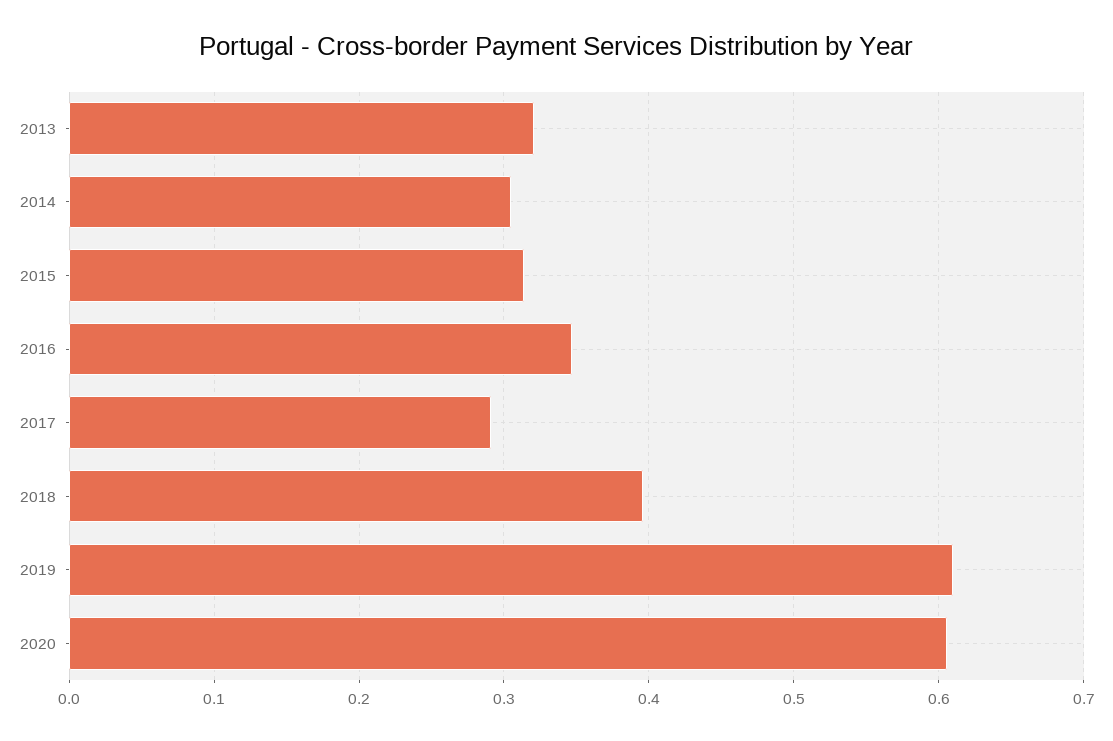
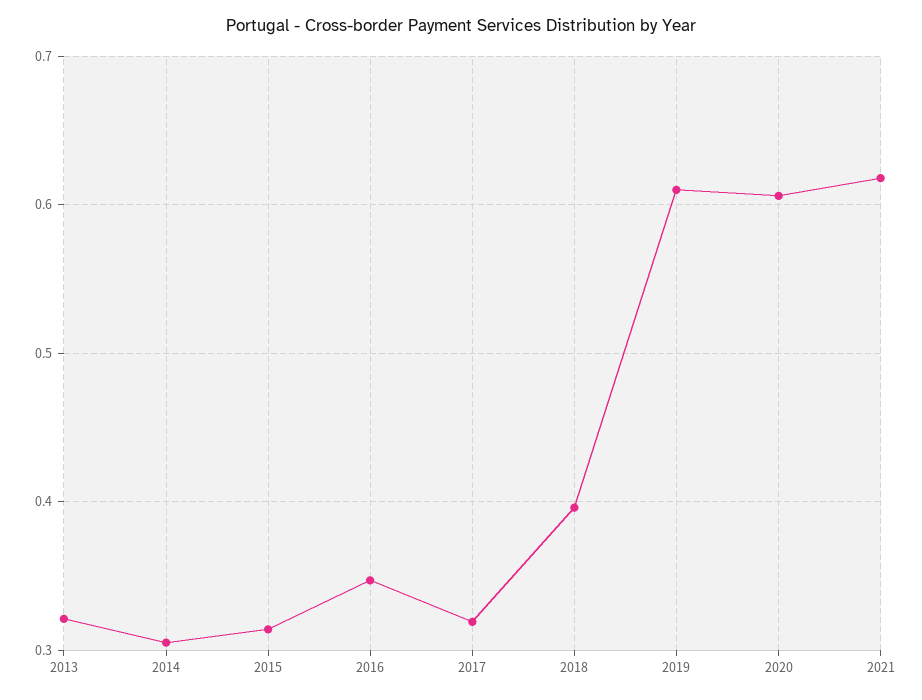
2017: 0.29 -> 0.32
2021: none -> 0.62

